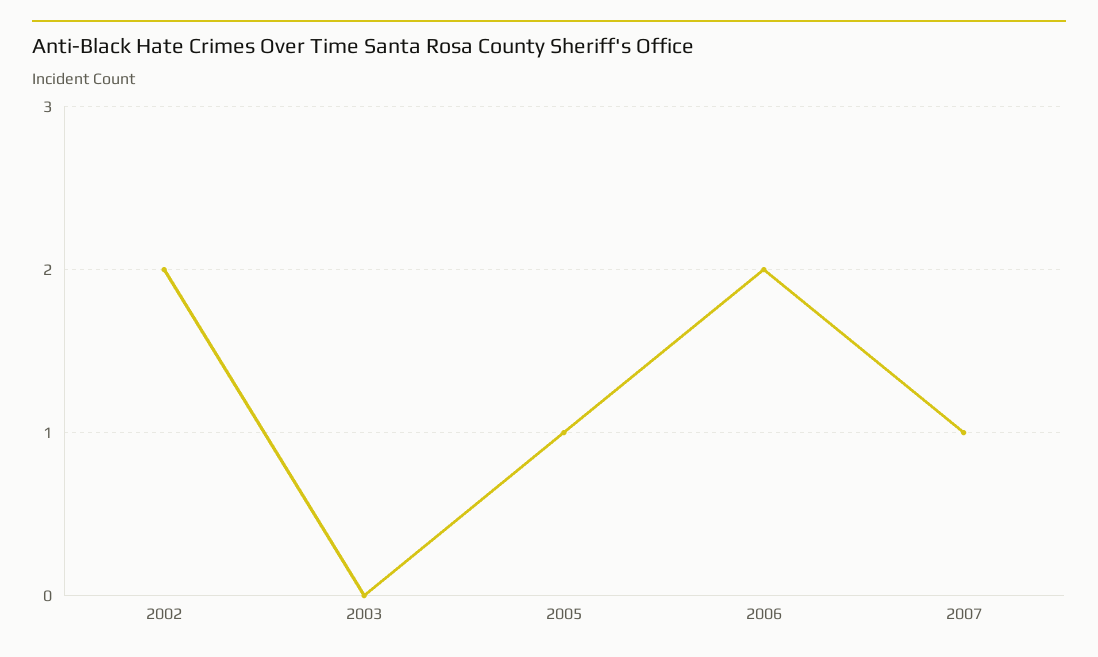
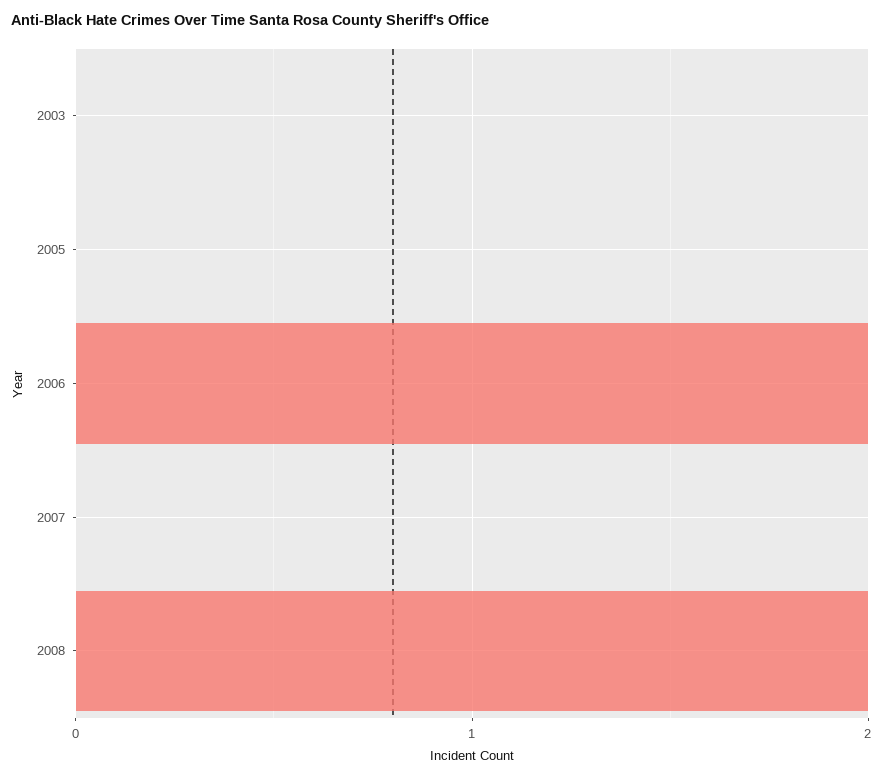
2002: 2 -> none
2005: 1 -> 0
2007: 1 -> 0
2008: none -> 2

